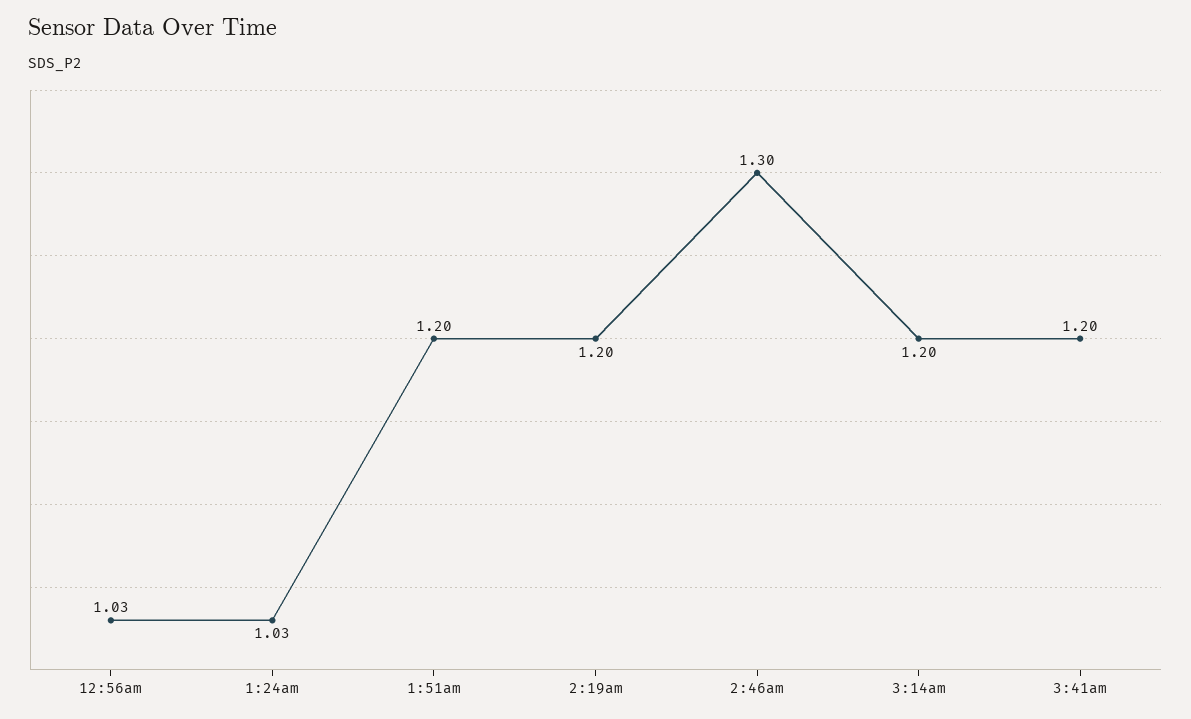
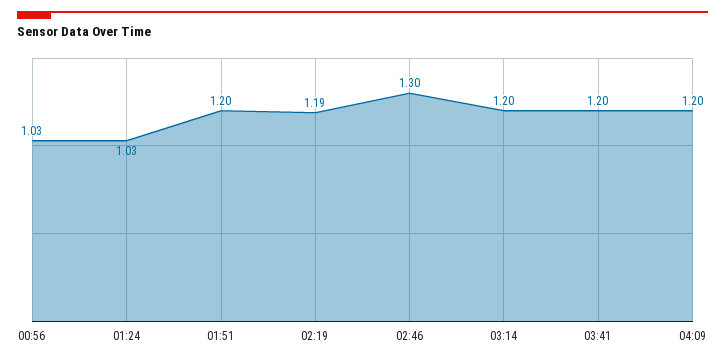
2:19am: 1.2 -> 1.19
04:09: none -> 1.2

